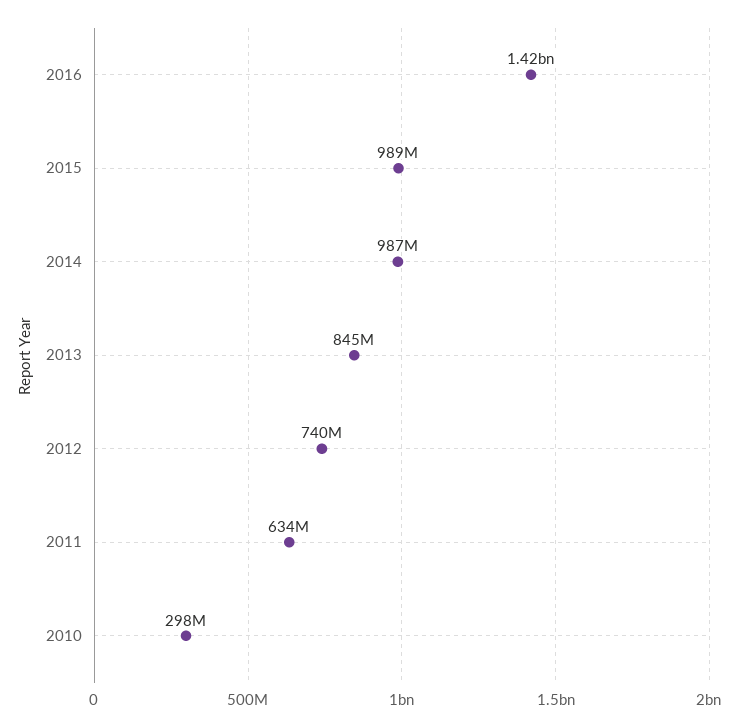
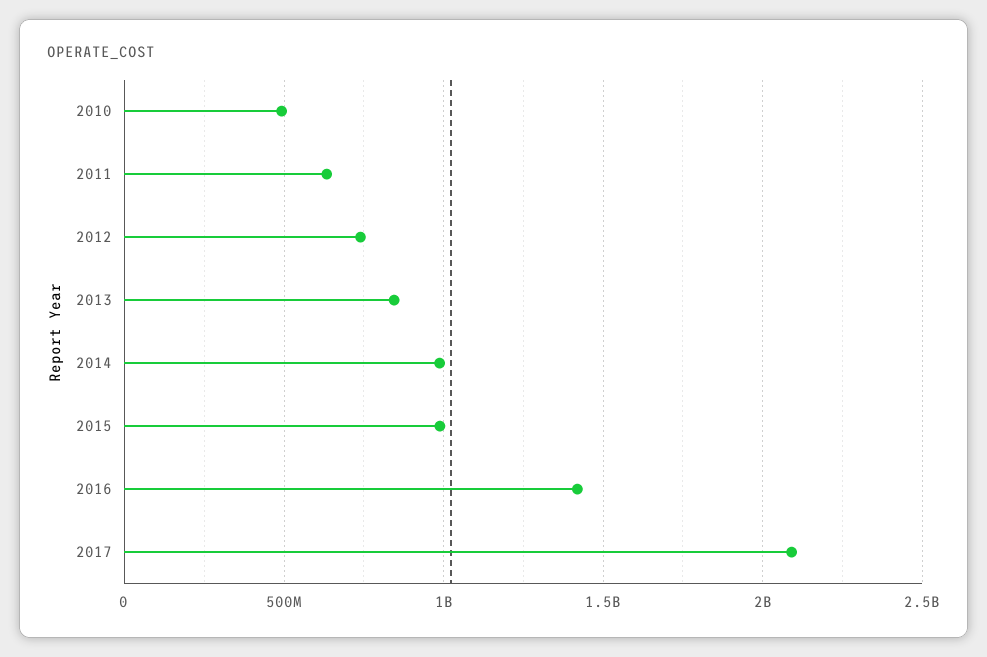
2010: 298000000 -> 500000000
2017: none -> 2100000000

